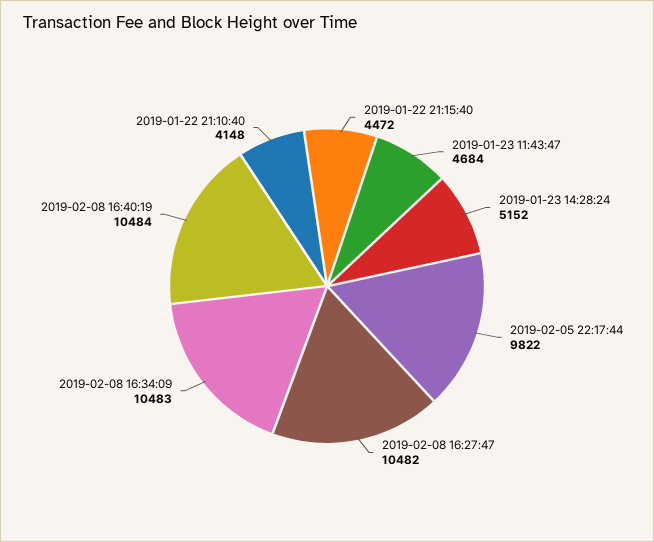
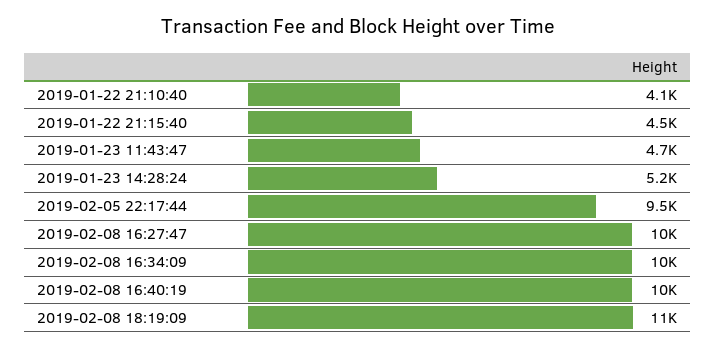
2019-02-05 22:17:44: 9822 -> 9500
2019-02-08 18:19:09: none -> 11000

